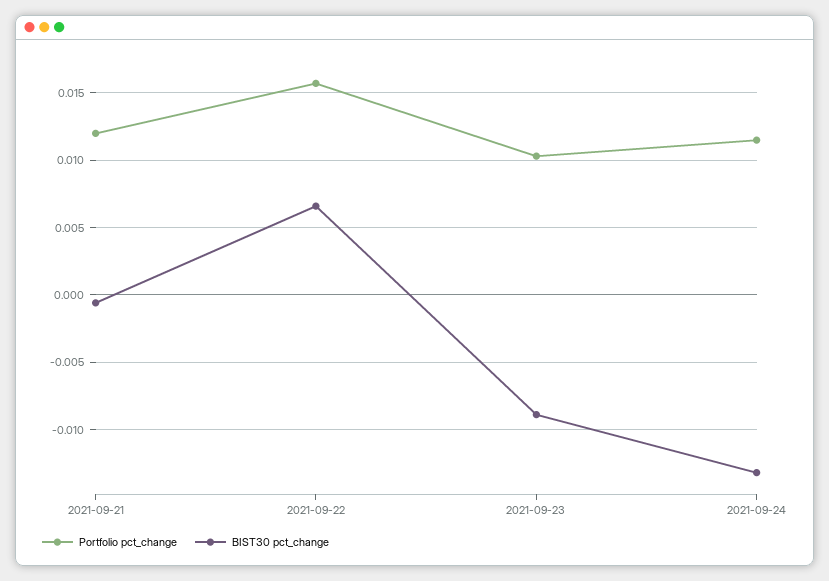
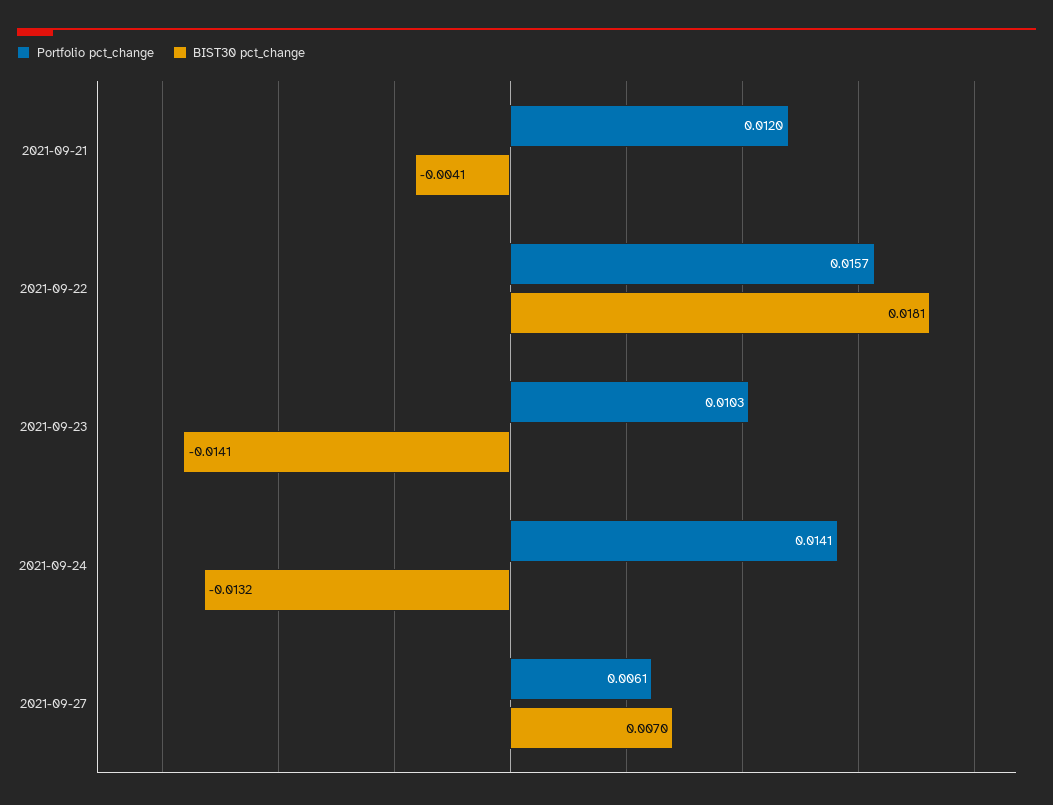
BIST30 pct_change, 2021-09-21: -0.0005 -> -0.0041
BIST30 pct_change, 2021-09-22: 0.0065 -> 0.0181
BIST30 pct_change, 2021-09-23: -0.009 -> -0.0141
Portfolio pct_change, 2021-09-24: 0.0115 -> 0.0141
Portfolio pct_change, 2021-09-27: none -> 0.0061
BIST30 pct_change, 2021-09-27: none -> 0.007

